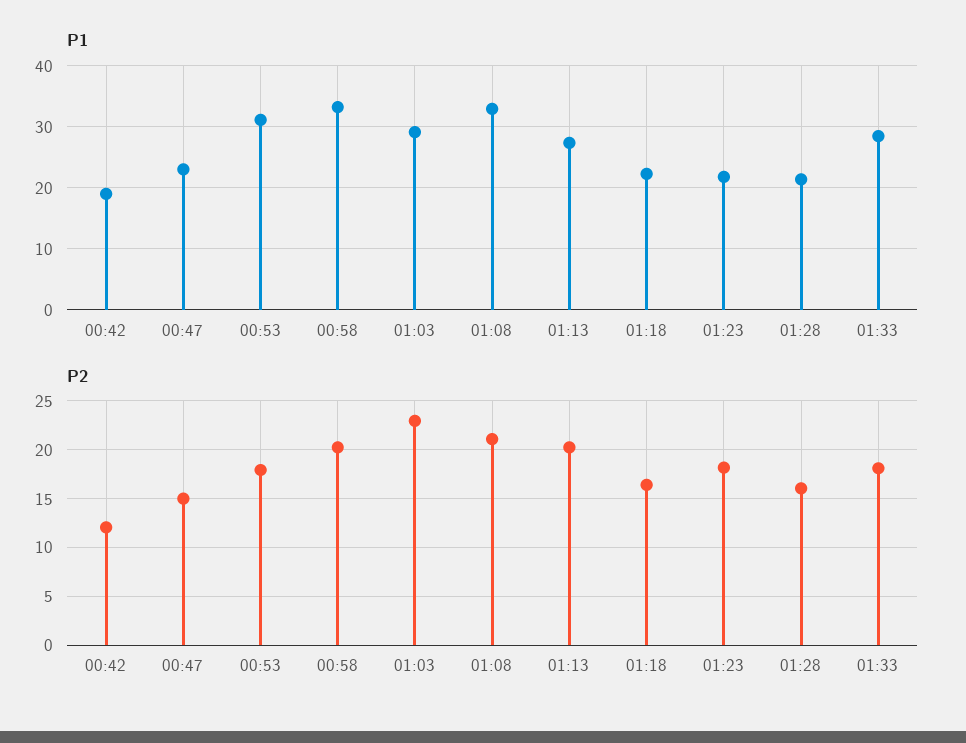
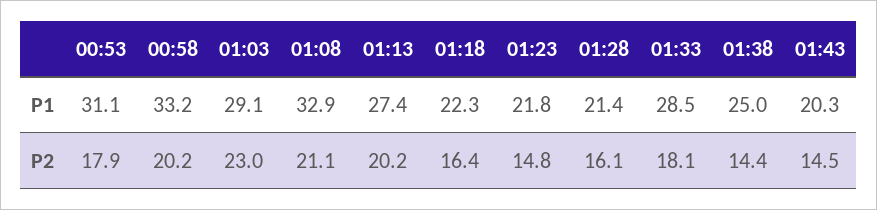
P1, 00:42: 19 -> none
P1, 00:47: 23 -> none
P2, 00:42: 12 -> none
P2, 00:47: 15 -> none
P2, 01:23: 18 -> 14.8
P1, 01:38: none -> 25
P1, 01:43: none -> 20.3
P2, 01:38: none -> 14.4
P2, 01:43: none -> 14.5

